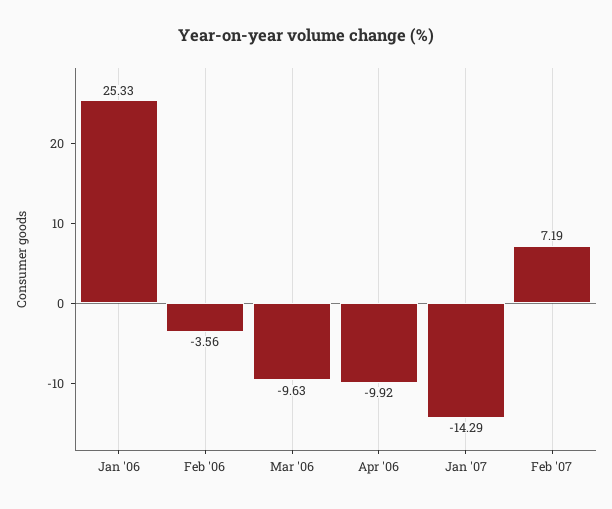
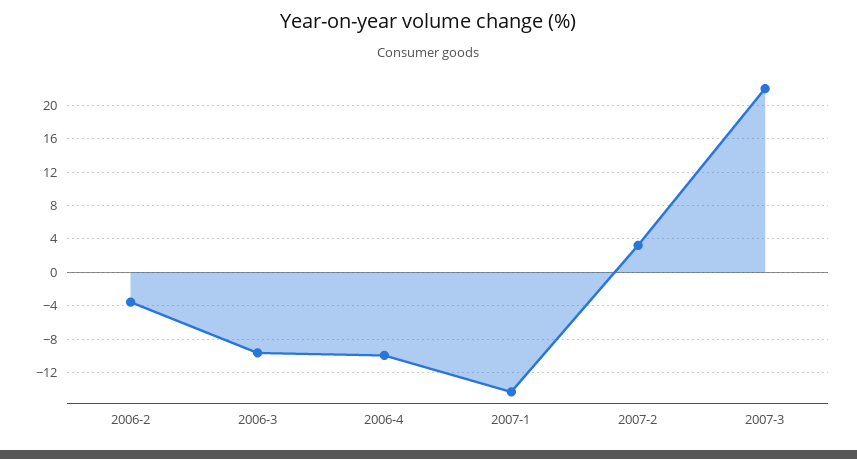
Jan '06: 25.33 -> none
Feb '07: 7.19 -> 3
2007-3: none -> 22

